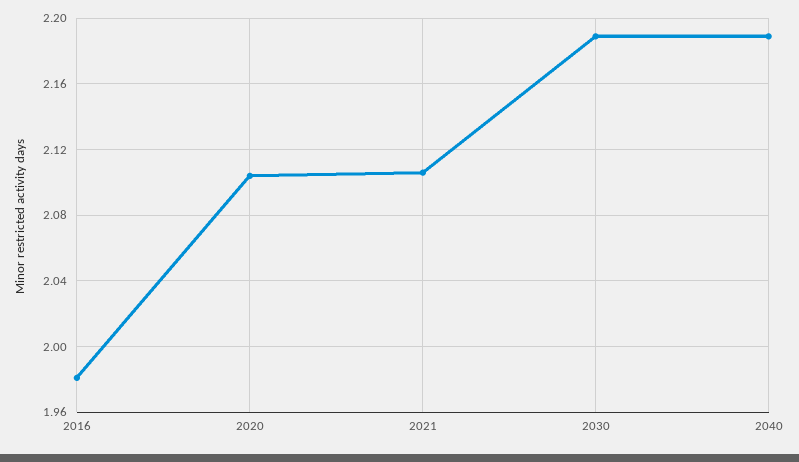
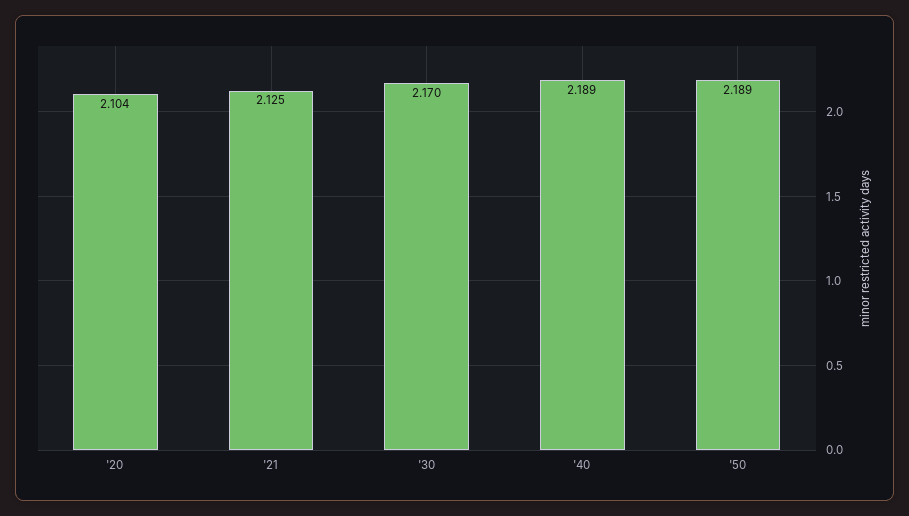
2016: 1.98 -> none
2021: 2.105 -> 2.125
2030: 2.19 -> 2.17
'50: none -> 2.189

